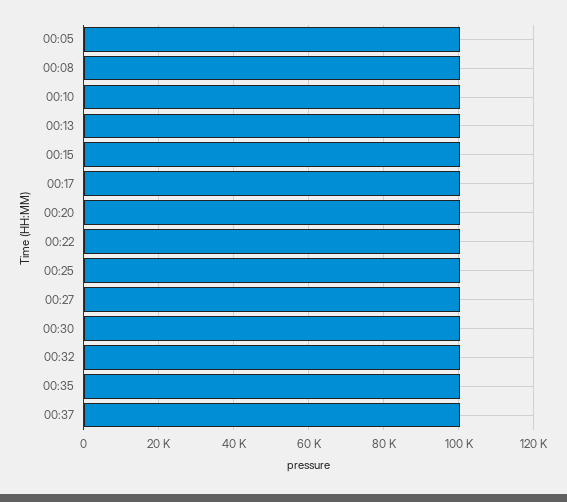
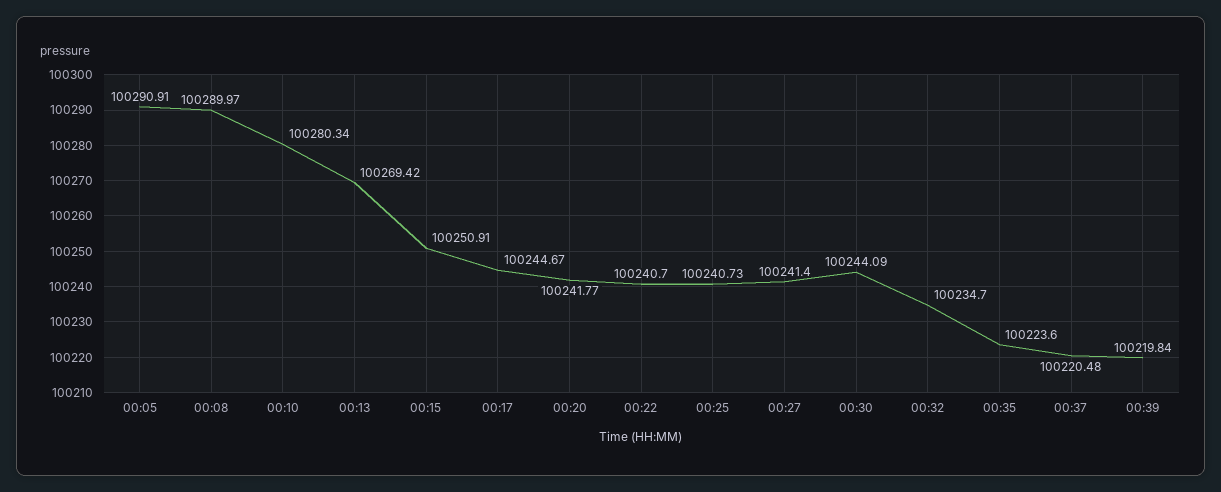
00:39: none -> 100219.84

